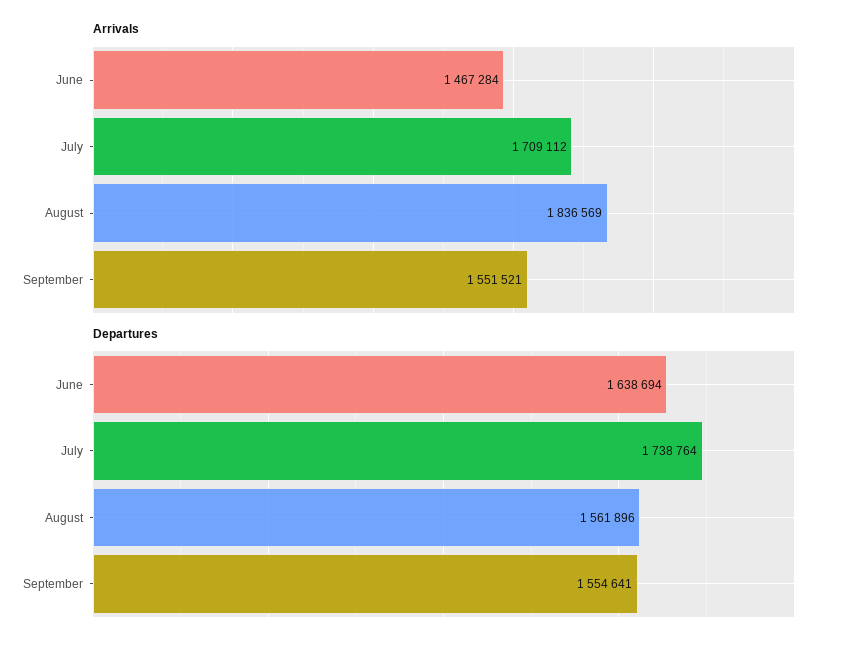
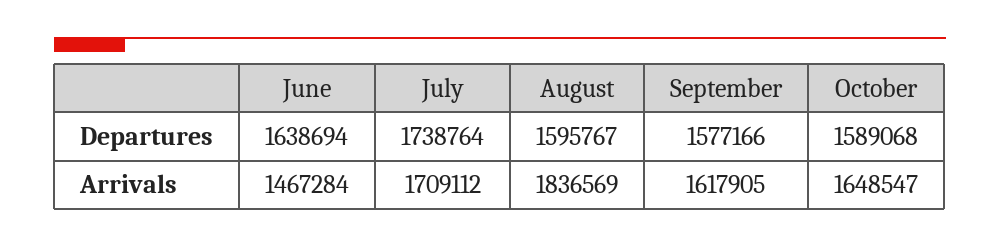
Arrivals, September: 1551521 -> 1617905
Departures, August: 1561896 -> 1595767
Departures, September: 1554641 -> 1577166
Departures, October: none -> 1589068
Arrivals, October: none -> 1648547

